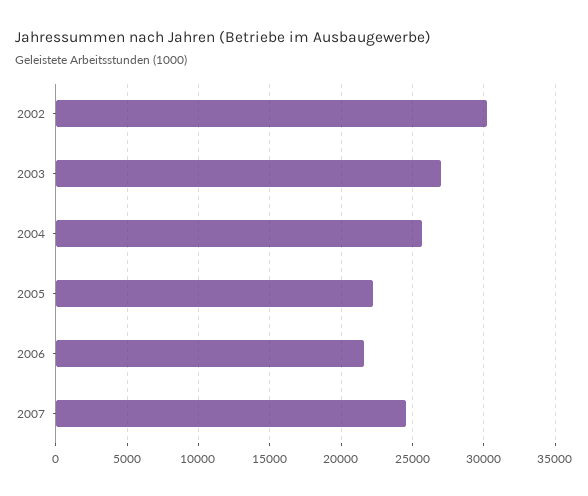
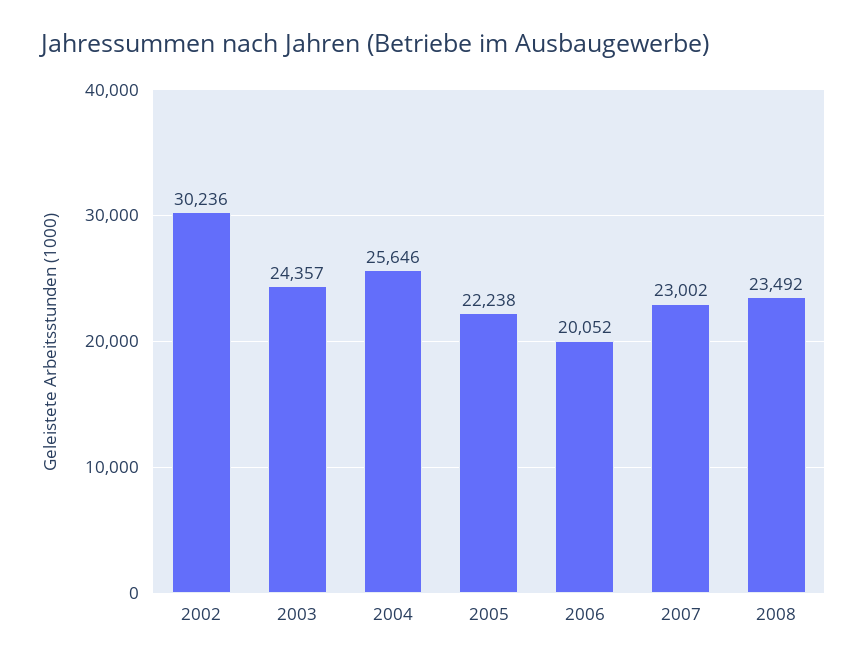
2003: 27000 -> 24357
2006: 21500 -> 20052
2007: 24500 -> 23002
2008: none -> 23492

